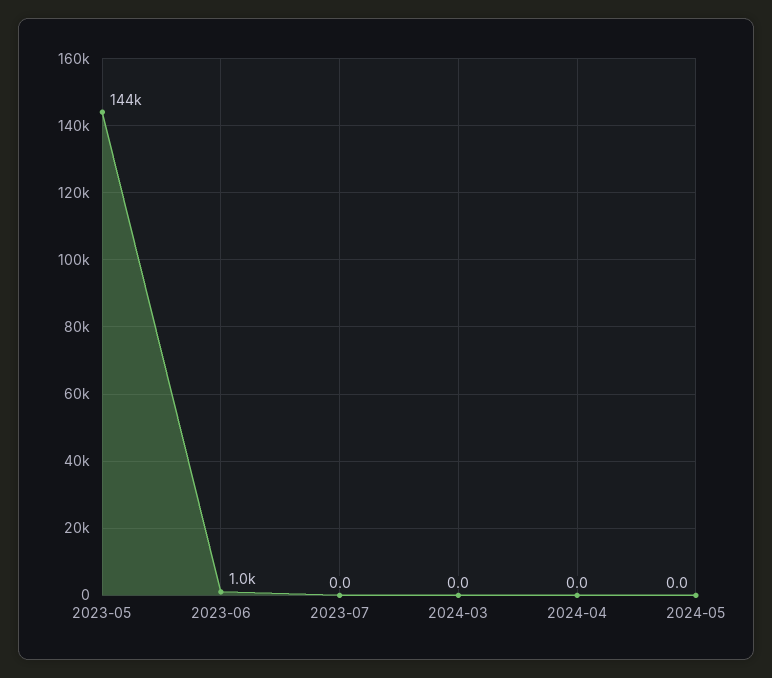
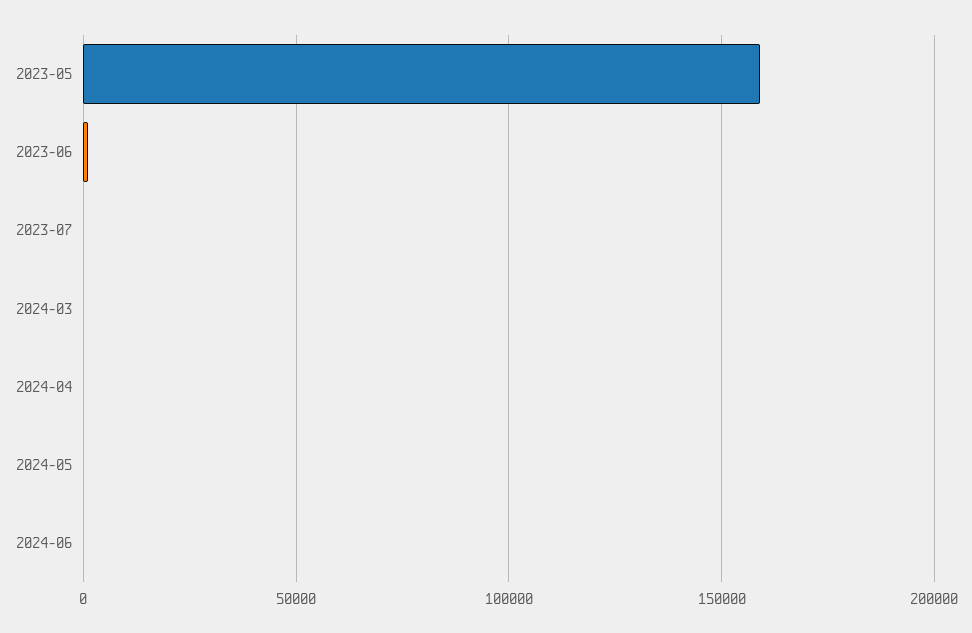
2023-05: 144000 -> 160000
2024-06: none -> 0

